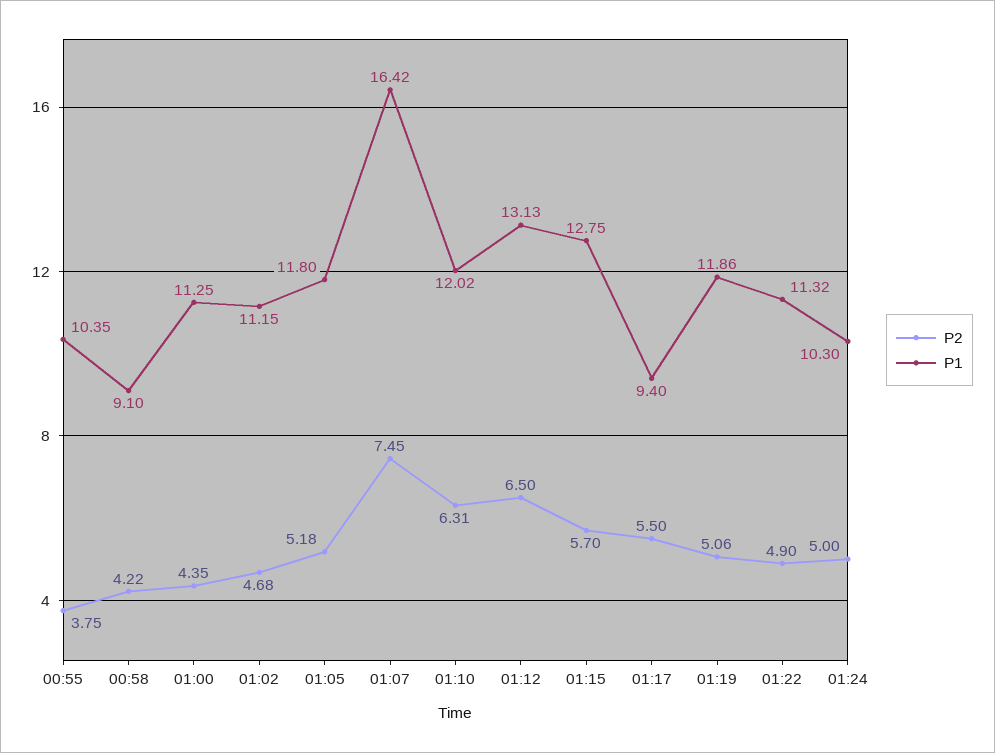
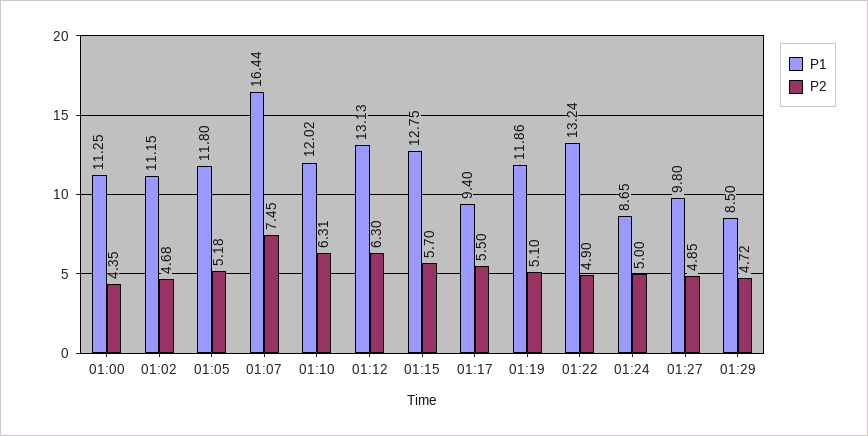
P2, 00:55: 3.75 -> none
P1, 00:55: 10.35 -> none
P2, 00:58: 4.22 -> none
P1, 00:58: 9.1 -> none
P1, 01:07: 16.42 -> 16.44
P2, 01:12: 6.5 -> 6.3
P2, 01:19: 5.06 -> 5.1
P1, 01:22: 11.32 -> 13.24
P1, 01:24: 10.3 -> 8.65
P1, 01:27: none -> 9.8
P2, 01:27: none -> 4.85
P1, 01:29: none -> 8.5
P2, 01:29: none -> 4.72

